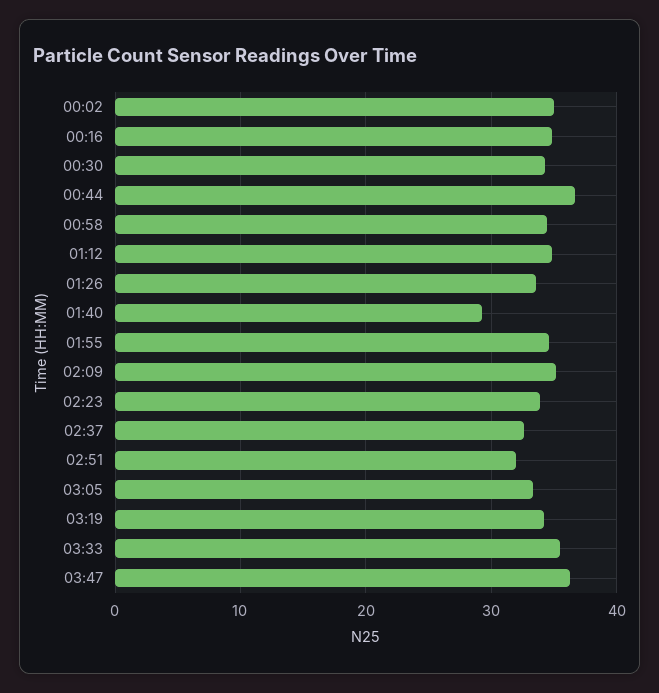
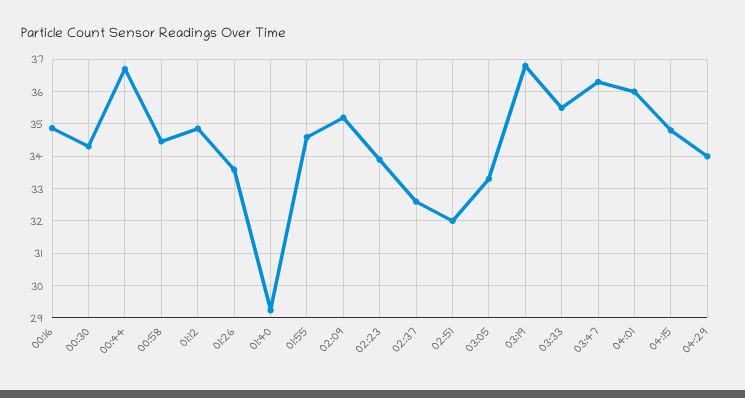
00:02: 35 -> none
03:19: 34 -> 36.8
04:01: none -> 36
04:15: none -> 34.8
04:29: none -> 34

